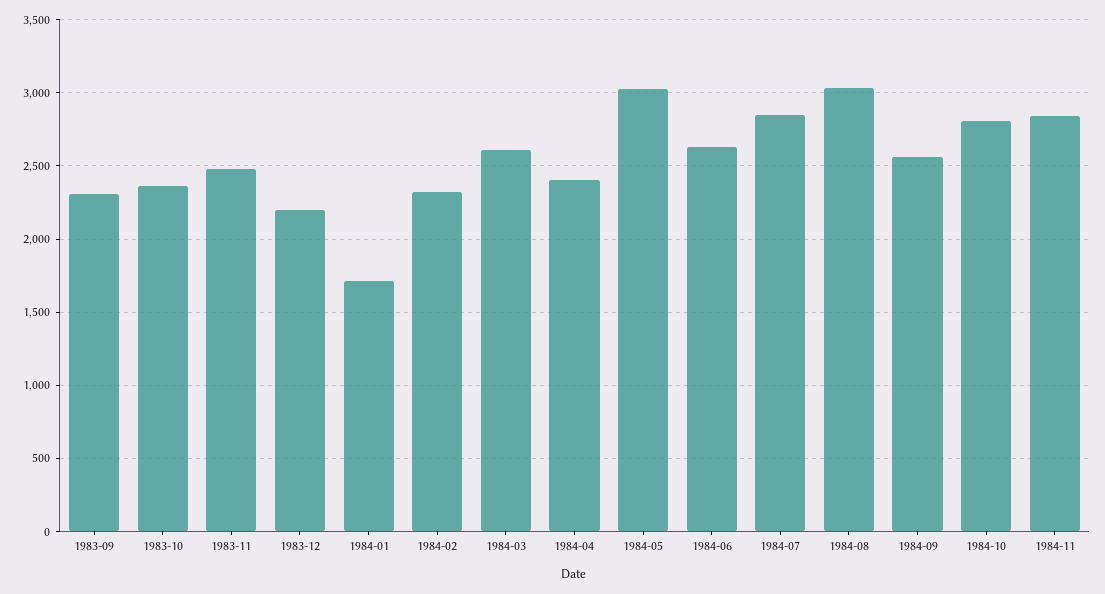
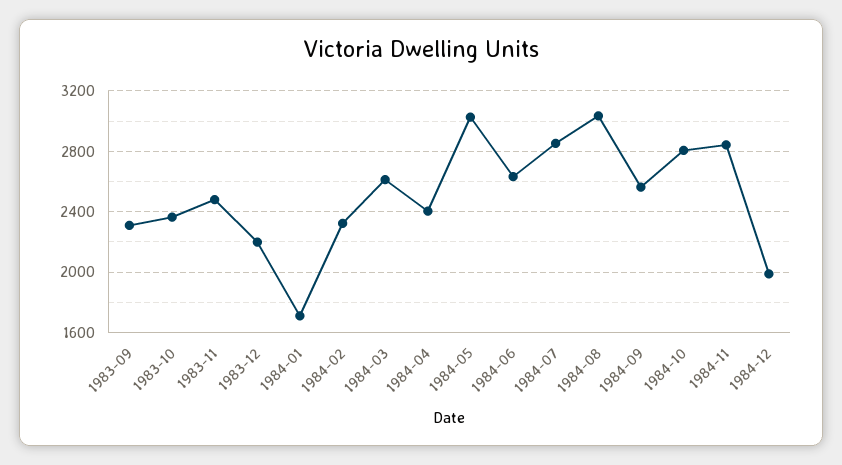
1984-12: none -> 2000

